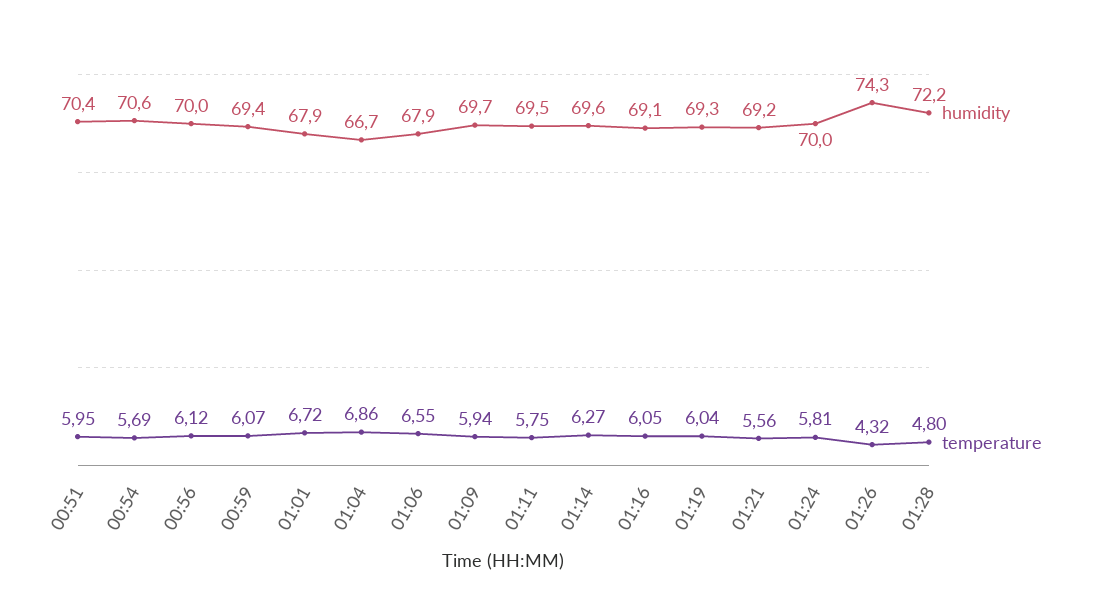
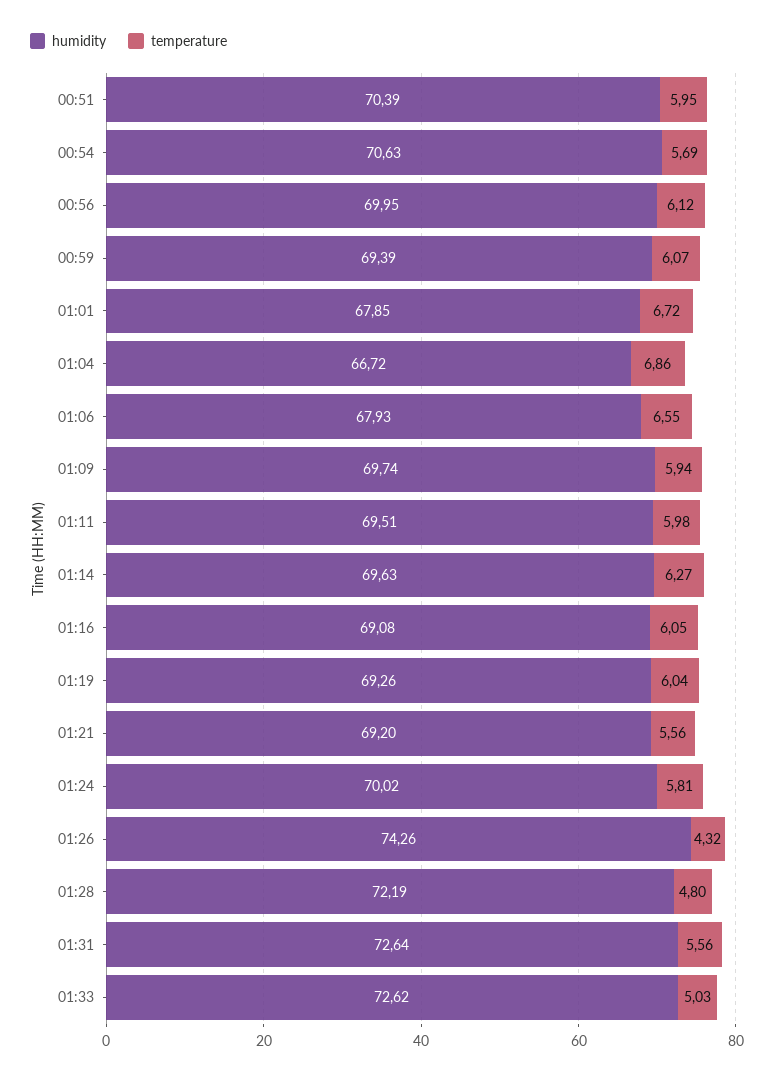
temperature, 01:11: 5.75 -> 5.98
humidity, 01:31: none -> 72.64
temperature, 01:31: none -> 5.56
humidity, 01:33: none -> 72.62
temperature, 01:33: none -> 5.03

